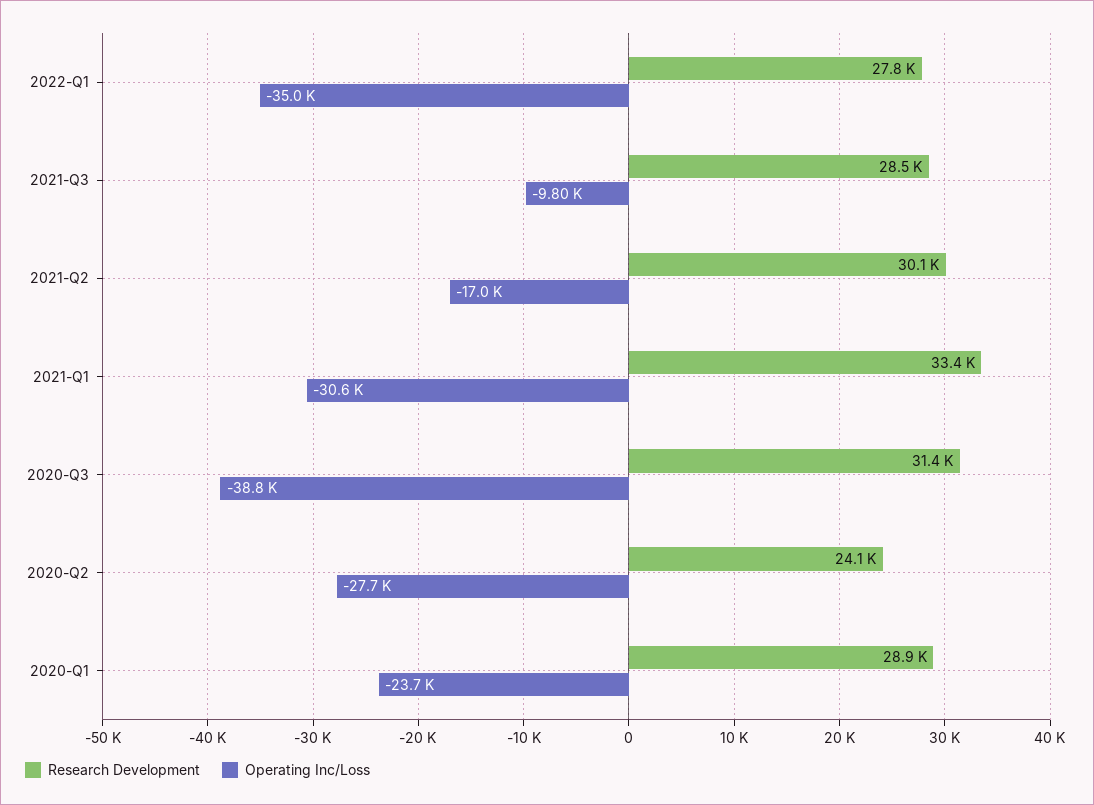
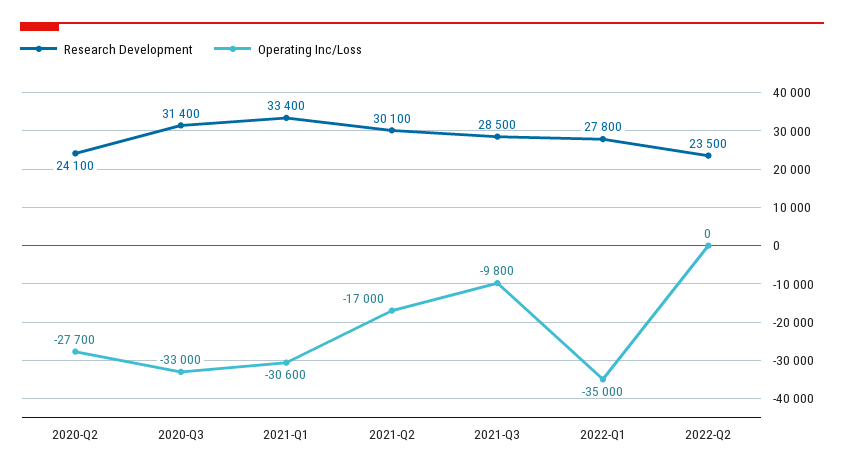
Operating Inc/Loss, 2020-Q3: -38800 -> -33000
Research Development, 2020-Q1: 28900 -> none
Operating Inc/Loss, 2020-Q1: -23700 -> none
Research Development, 2022-Q2: none -> 23500
Operating Inc/Loss, 2022-Q2: none -> 0

